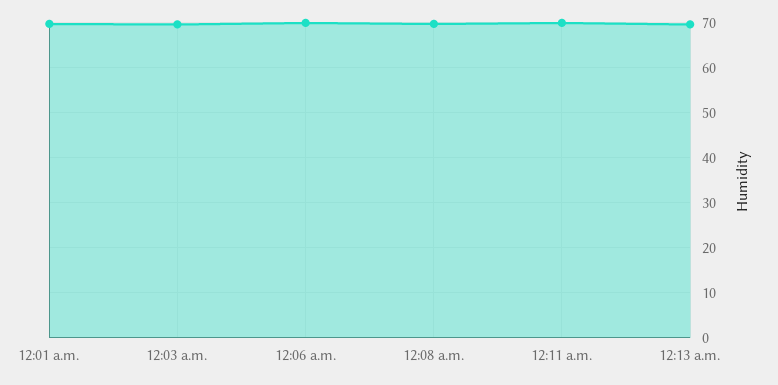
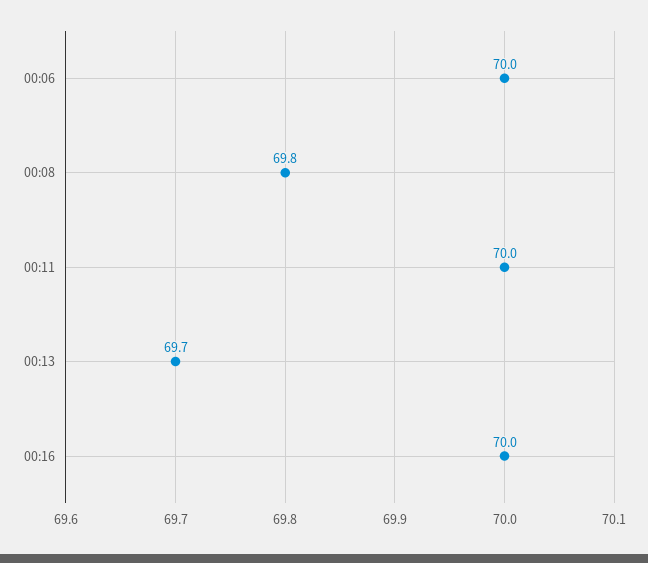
12:01 a.m.: 70 -> none
12:03 a.m.: 70 -> none
00:16: none -> 70

